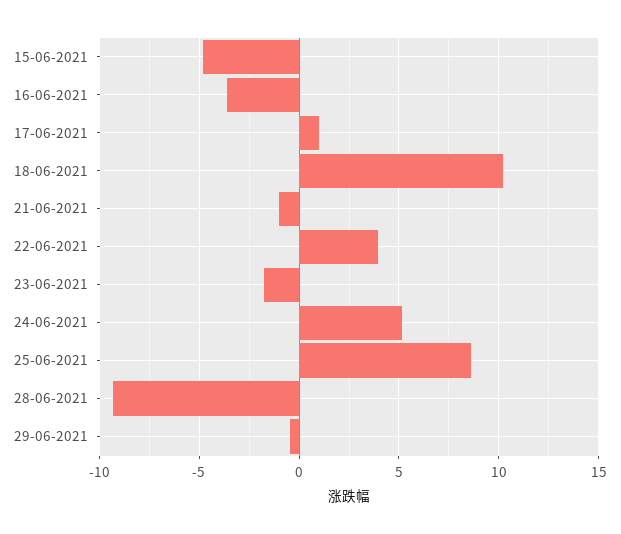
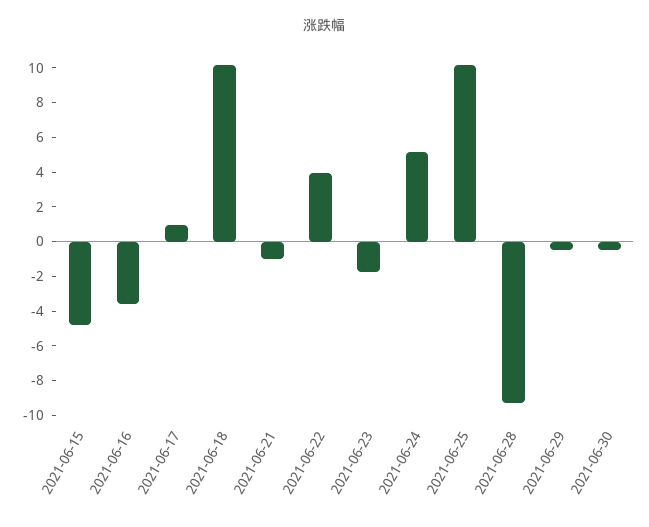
25-06-2021: 8.5 -> 10
2021-06-30: none -> -0.5

